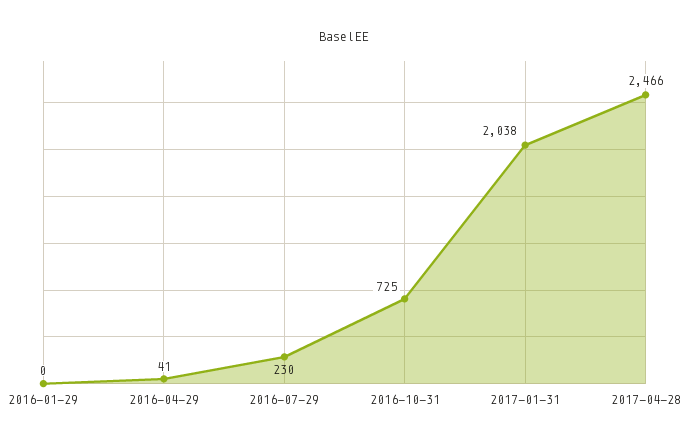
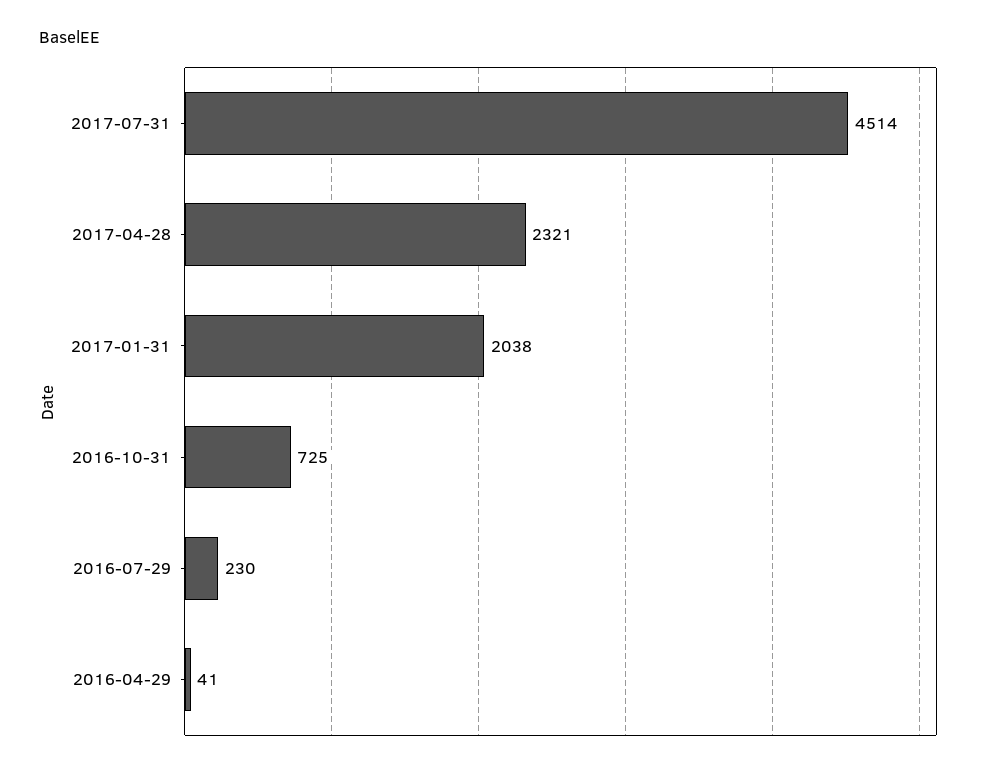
2016-01-29: 0 -> none
2017-04-28: 2466 -> 2321
2017-07-31: none -> 4514

